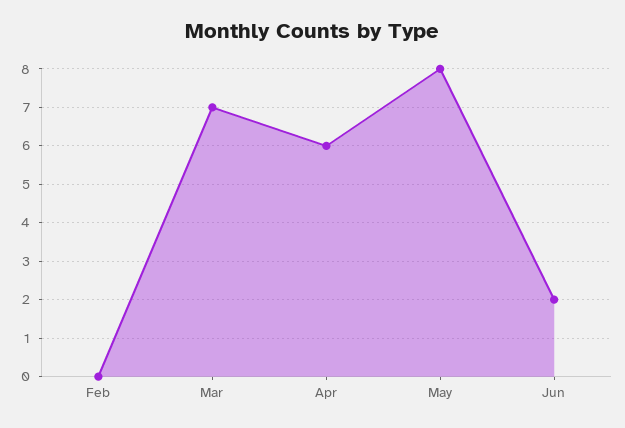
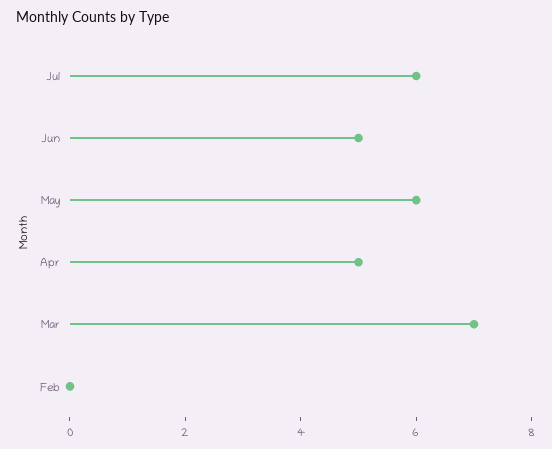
Apr: 6 -> 5
May: 8 -> 6
Jun: 2 -> 5
Jul: none -> 6

